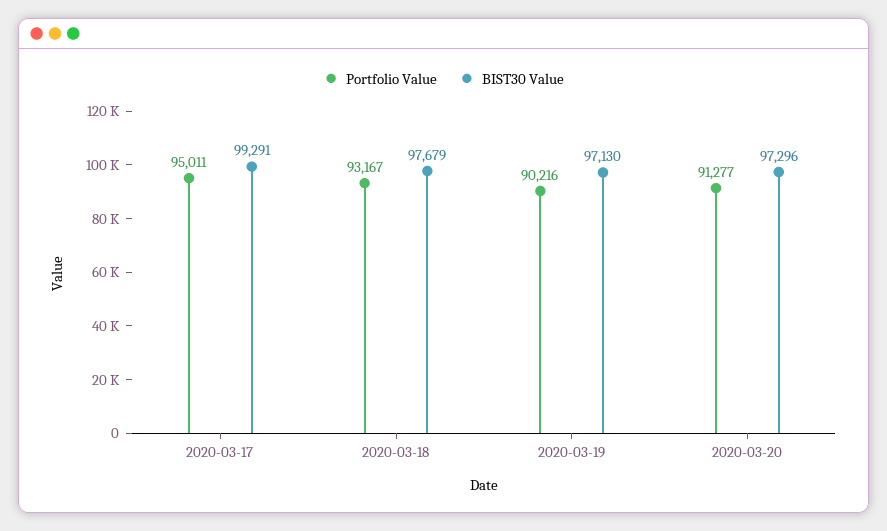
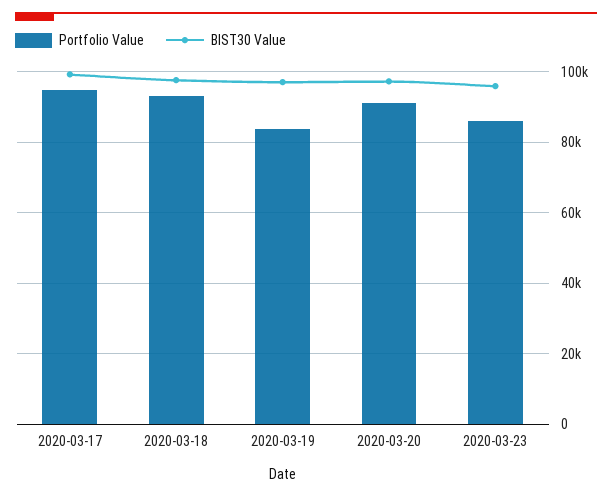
Portfolio Value, 2020-03-19: 90216 -> 84000
Portfolio Value, 2020-03-23: none -> 86000
BIST30 Value, 2020-03-23: none -> 96000

